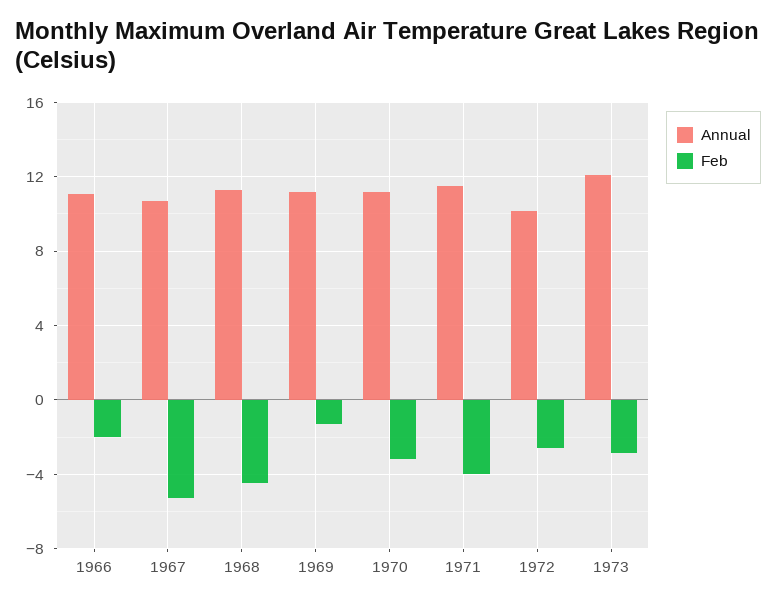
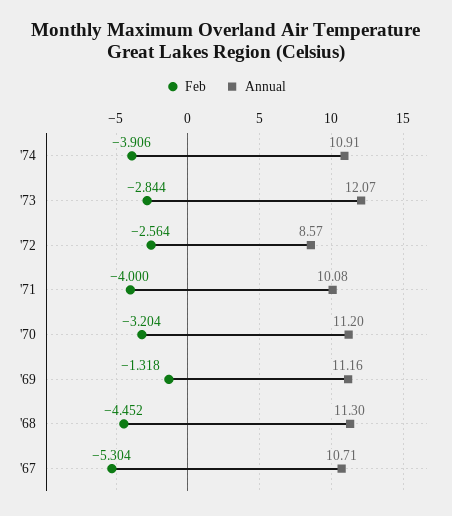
Annual, 1966: 11 -> none
Feb, 1966: -2 -> none
Annual, 1971: 11.5 -> 10.08
Annual, 1972: 10 -> 8.57
Feb, '74: none -> -3.906
Annual, '74: none -> 10.91

